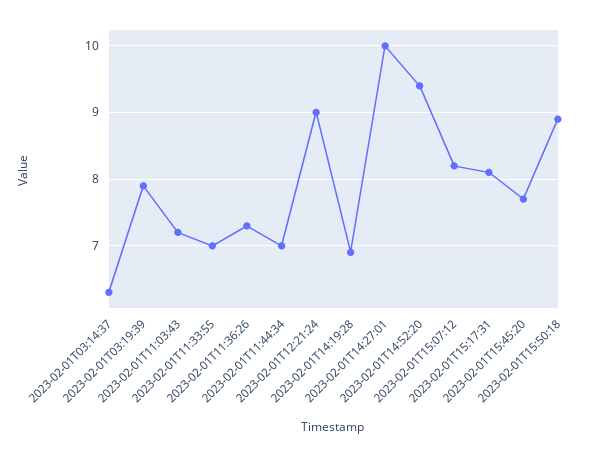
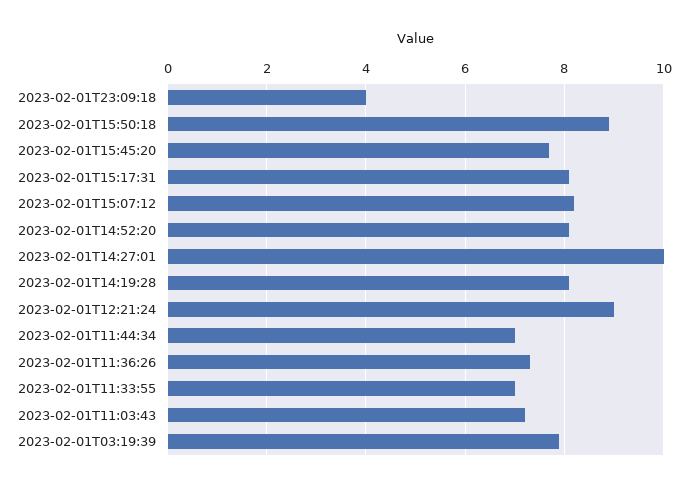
2023-02-01T03:14:37: 6.3 -> none
2023-02-01T14:19:28: 6.9 -> 8
2023-02-01T14:52:20: 9.4 -> 8
2023-02-01T23:09:18: none -> 4

